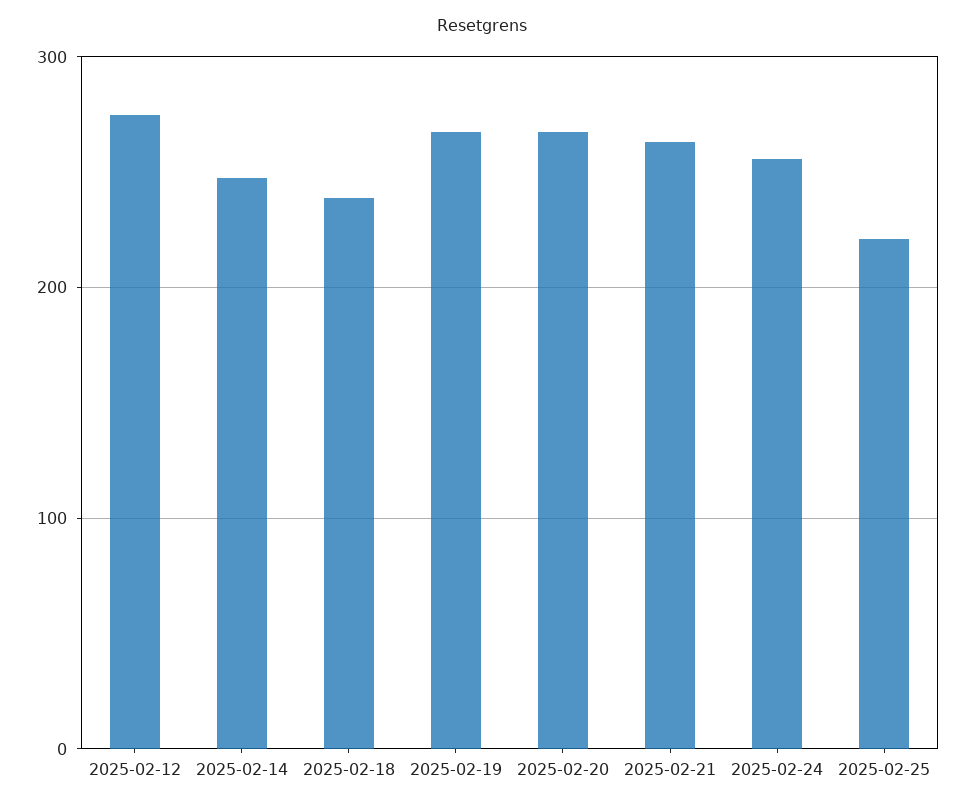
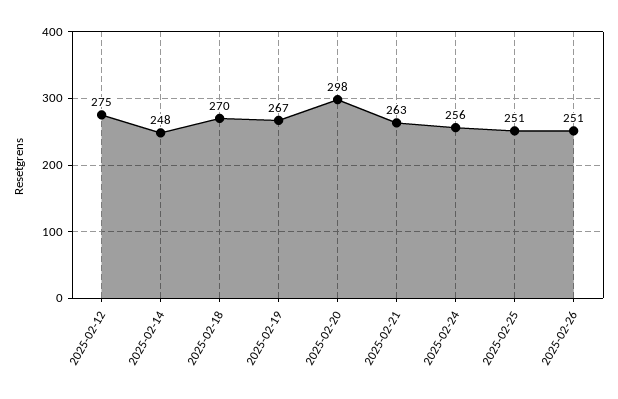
2025-02-18: 240 -> 270
2025-02-20: 270 -> 298
2025-02-25: 220 -> 251
2025-02-26: none -> 251

